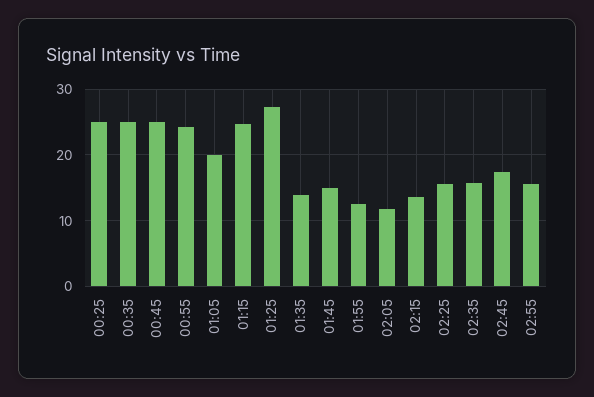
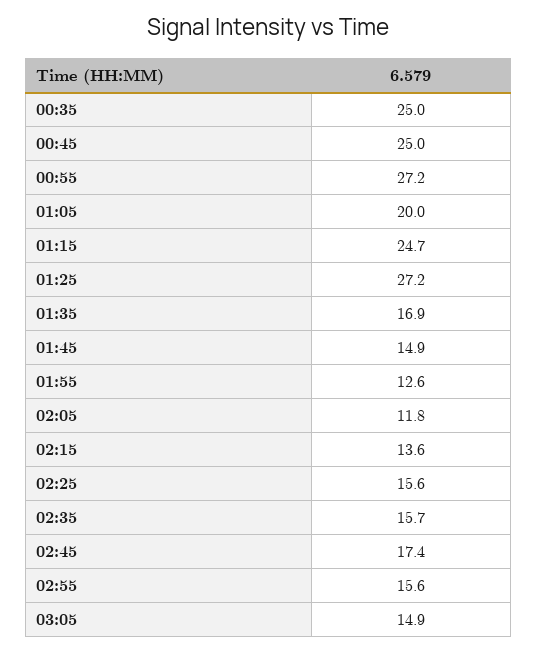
00:25: 25 -> none
00:55: 24 -> 27.2
01:35: 14 -> 16.9
03:05: none -> 14.9

